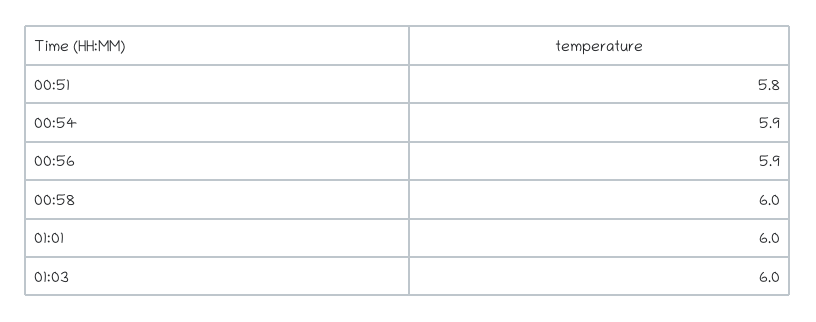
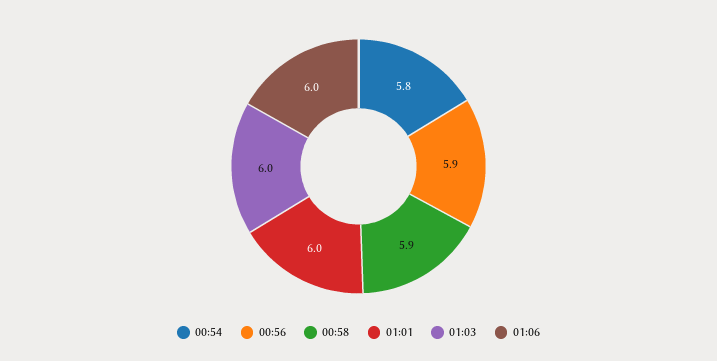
00:51: 5.8 -> none
00:54: 5.9 -> 5.8
00:58: 6 -> 5.9
01:06: none -> 6

